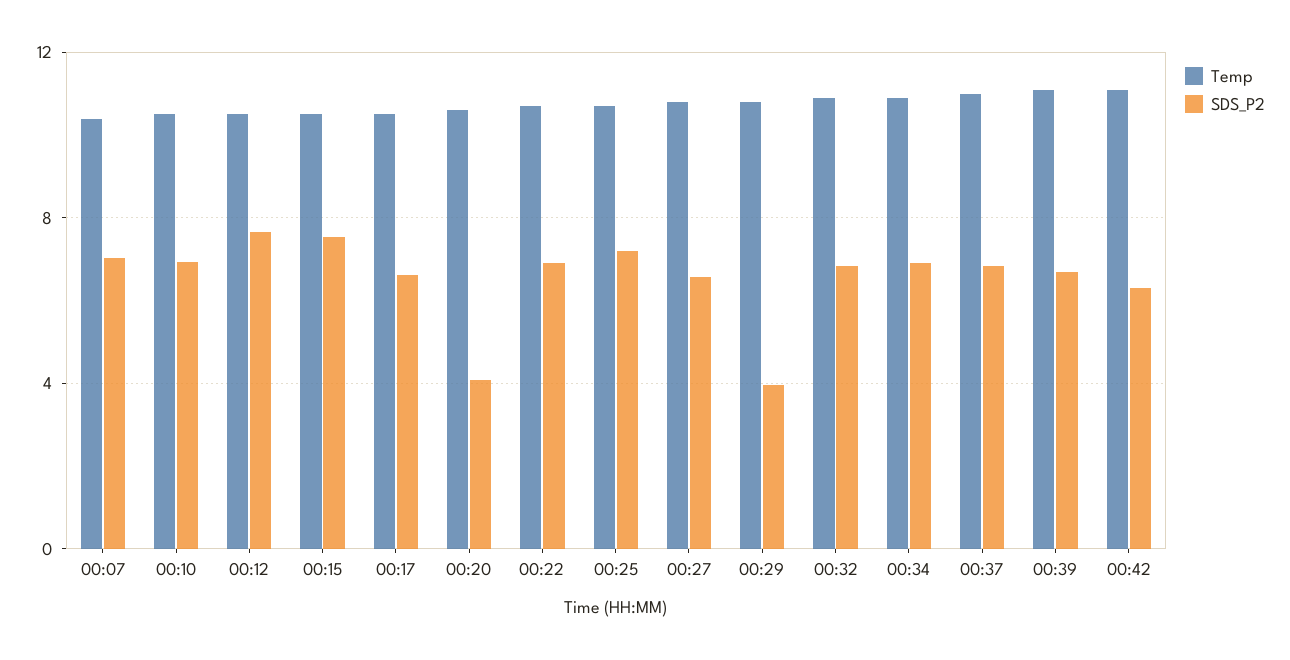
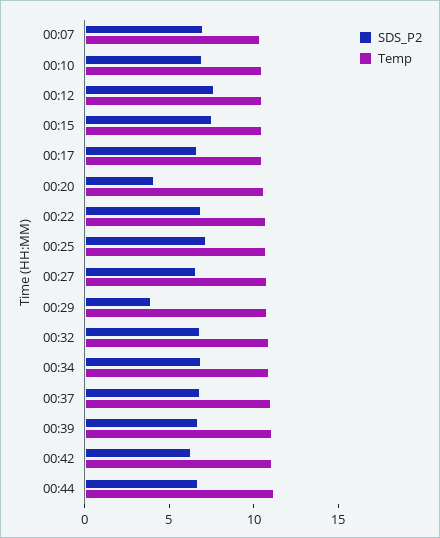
SDS_P2, 00:44: none -> 7
Temp, 00:44: none -> 11

